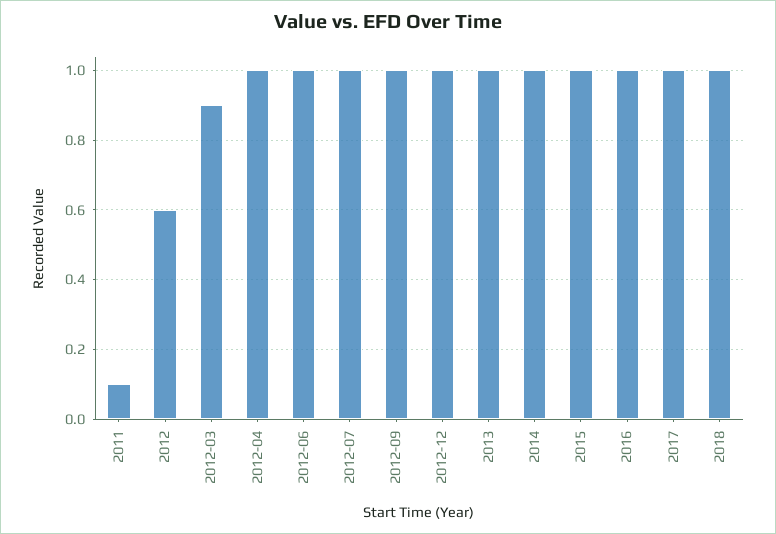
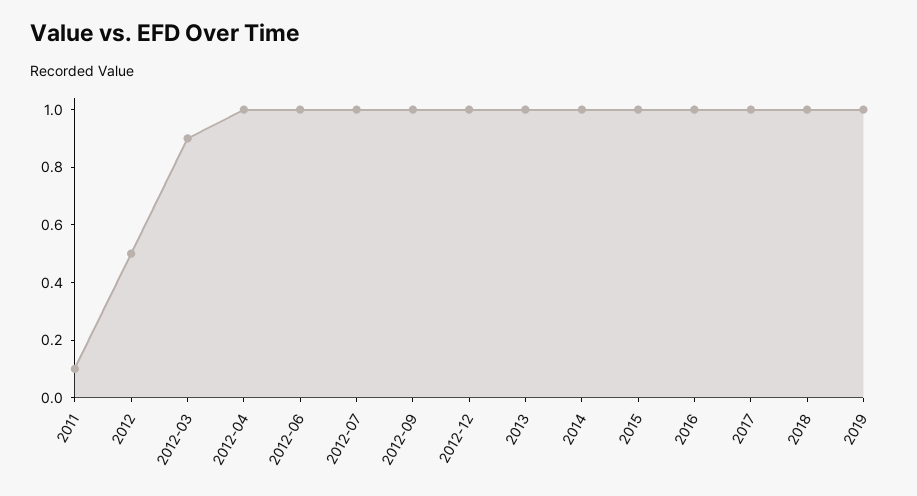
2012: 0.6 -> 0.5
2019: none -> 1

